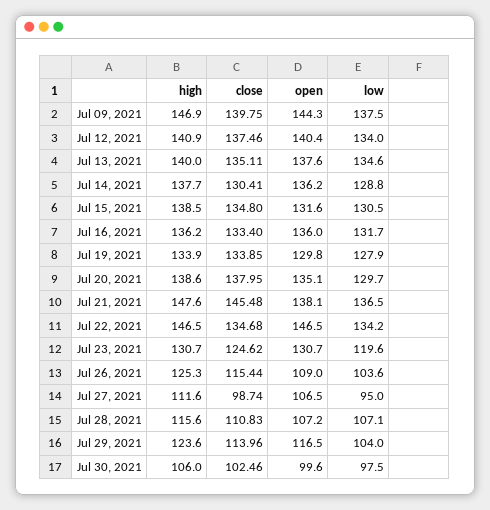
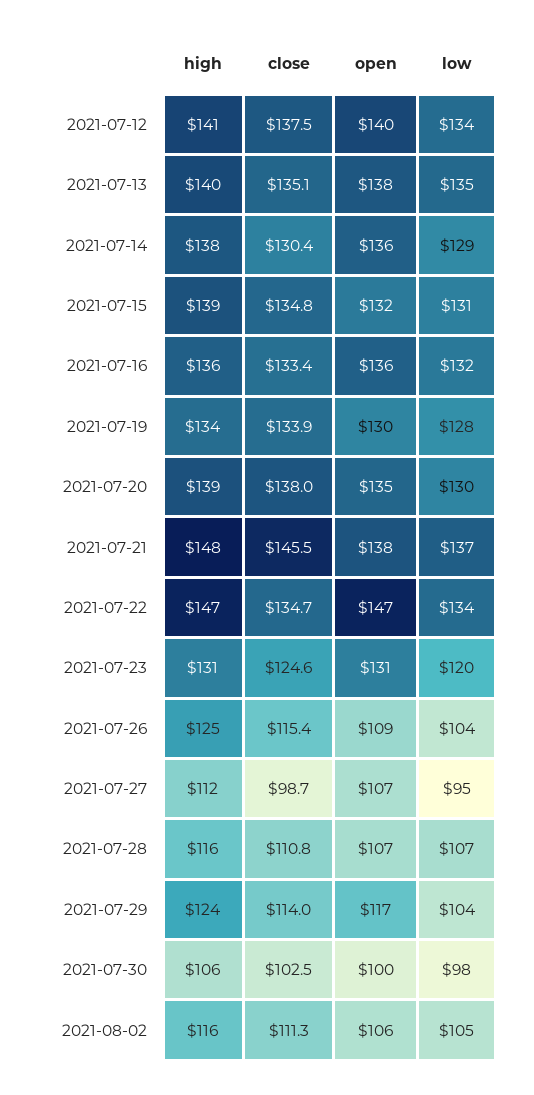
high, Jul 09, 2021: 146.9 -> none
close, Jul 09, 2021: 139.75 -> none
open, Jul 09, 2021: 144.3 -> none
low, Jul 09, 2021: 137.5 -> none
high, 2021-08-02: none -> 116
close, 2021-08-02: none -> 111.3
open, 2021-08-02: none -> 106
low, 2021-08-02: none -> 105

